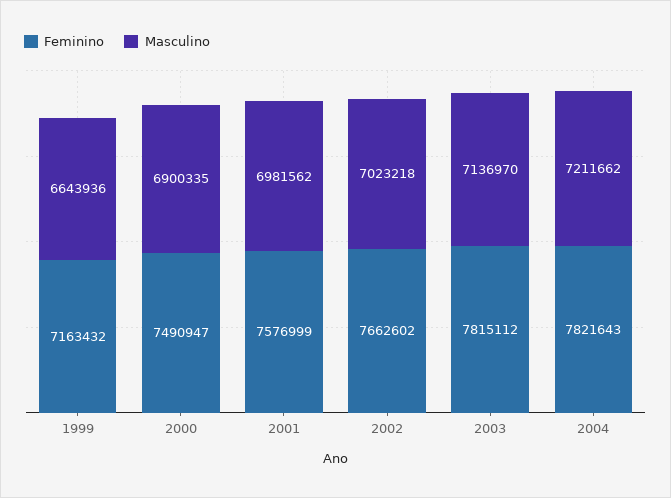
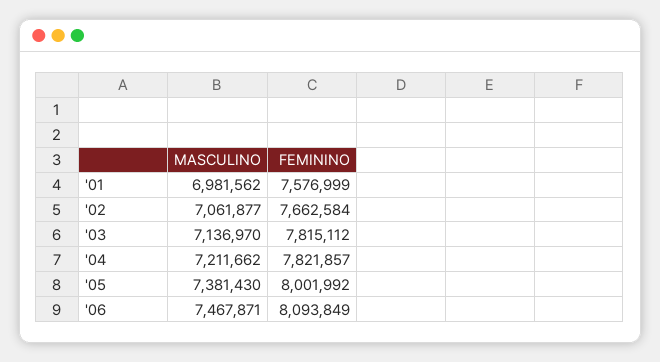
Feminino, 1999: 7163432 -> none
Masculino, 1999: 6643936 -> none
Feminino, 2000: 7490947 -> none
Masculino, 2000: 6900335 -> none
Feminino, 2002: 7662602 -> 7662584
Masculino, 2002: 7023218 -> 7061877
Feminino, 2004: 7821643 -> 7821857
Masculino, '05: none -> 7381430
Feminino, '05: none -> 8001992
Masculino, '06: none -> 7467871
Feminino, '06: none -> 8093849

